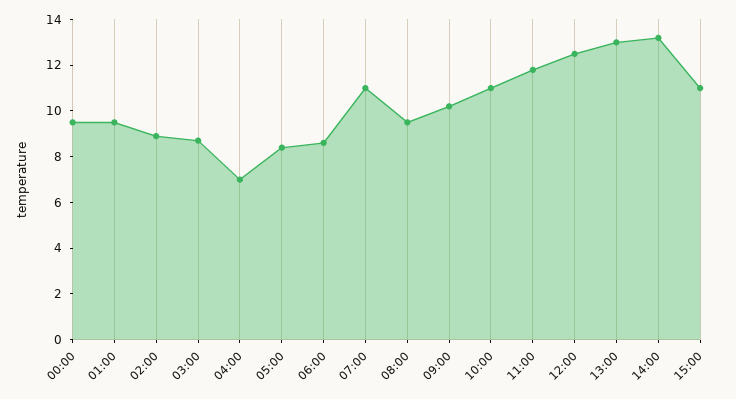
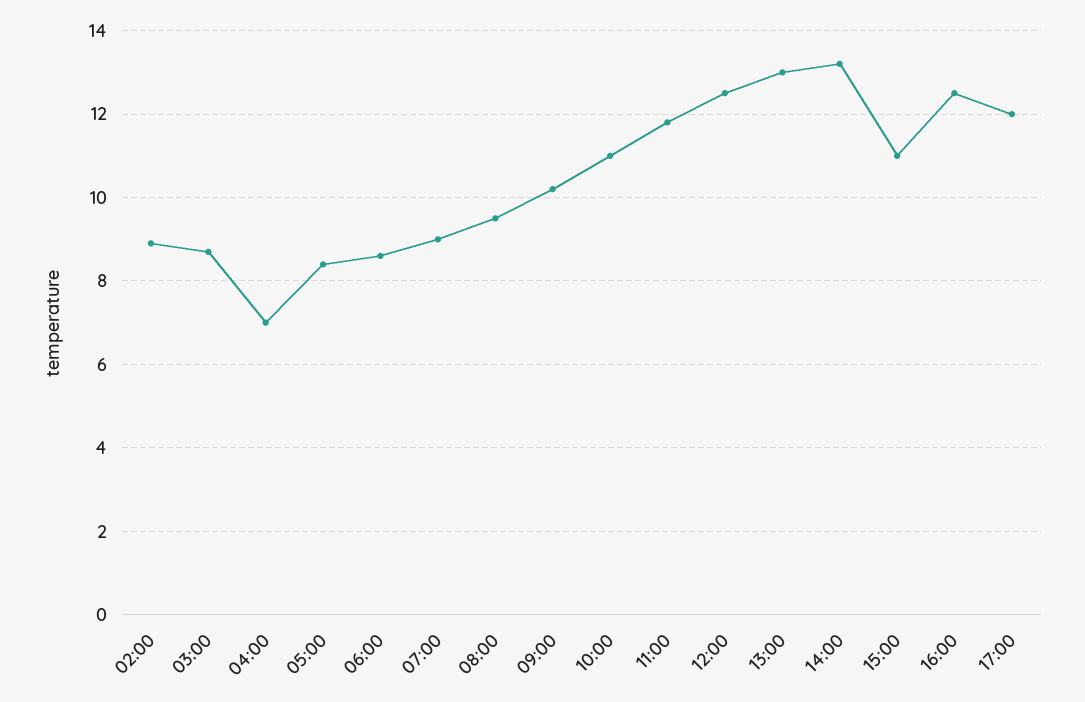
00:00: 9.5 -> none
01:00: 9.5 -> none
07:00: 11 -> 9
16:00: none -> 12.5
17:00: none -> 12

